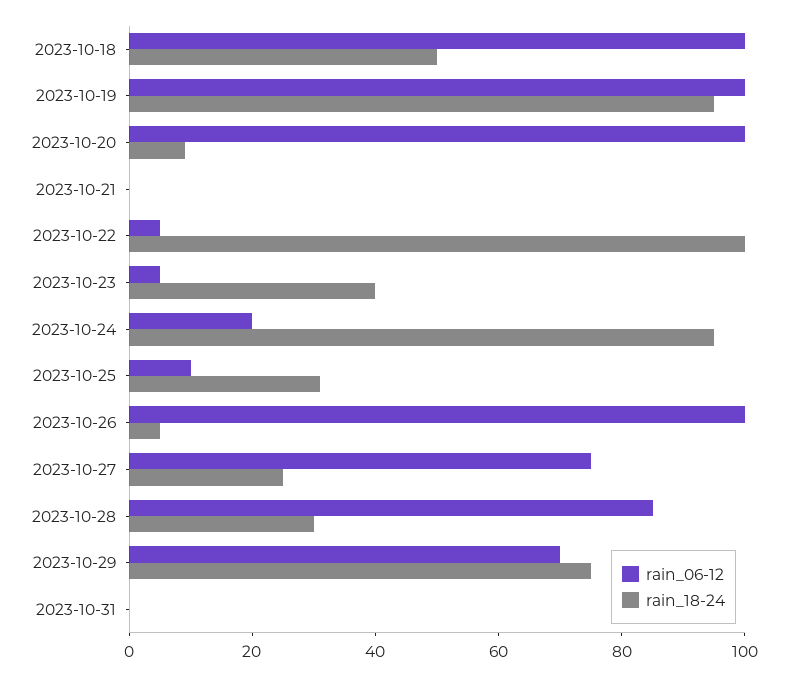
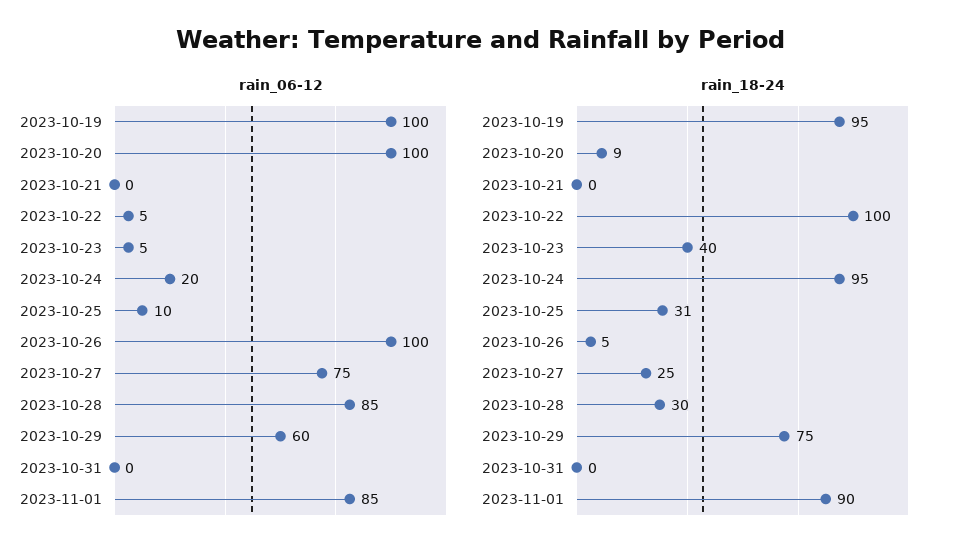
rain_06-12, 2023-10-18: 100 -> none
rain_18-24, 2023-10-18: 50 -> none
rain_06-12, 2023-10-29: 70 -> 60
rain_06-12, 2023-11-01: none -> 85
rain_18-24, 2023-11-01: none -> 90

